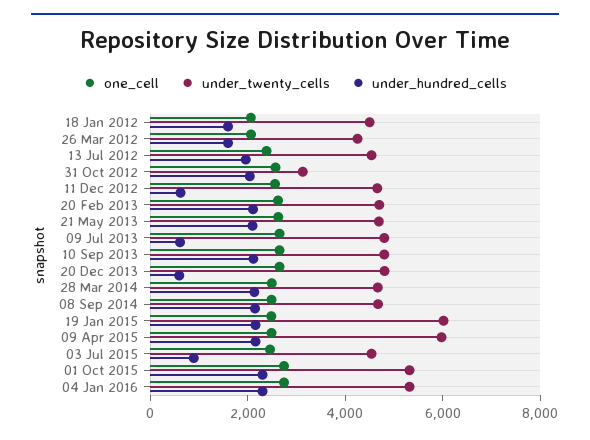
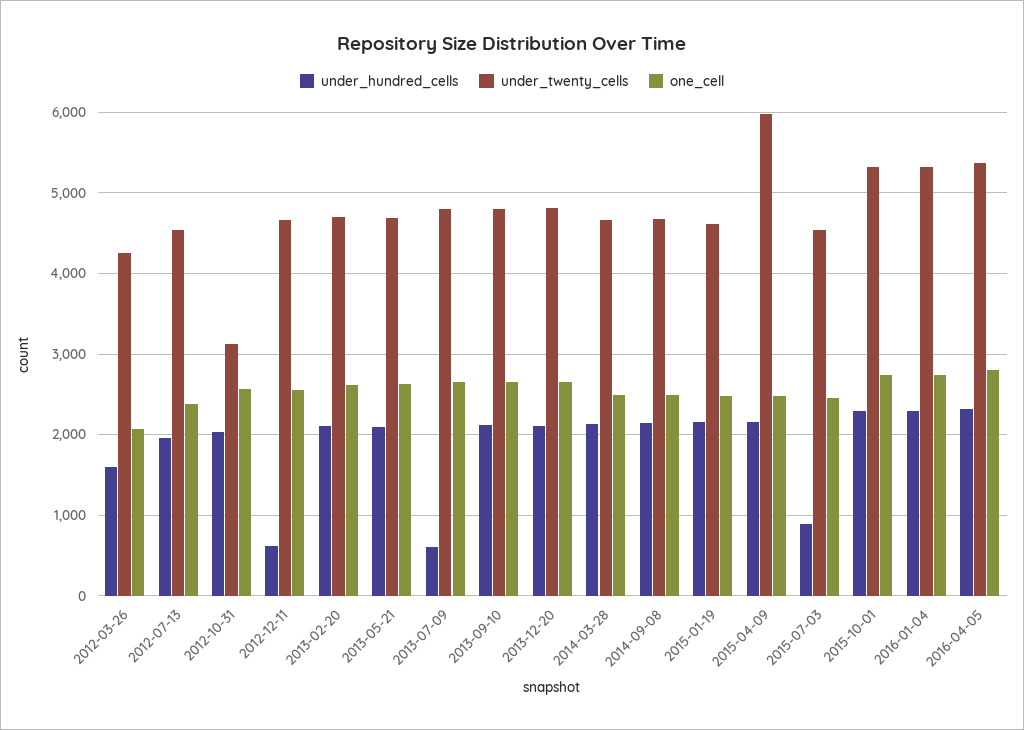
one_cell, 18 Jan 2012: 2000 -> none
under_twenty_cells, 18 Jan 2012: 4500 -> none
under_hundred_cells, 18 Jan 2012: 1500 -> none
under_hundred_cells, 20 Dec 2013: 500 -> 2100
under_twenty_cells, 19 Jan 2015: 6000 -> 4600
under_hundred_cells, 2016-04-05: none -> 2300
under_twenty_cells, 2016-04-05: none -> 5400
one_cell, 2016-04-05: none -> 2800

